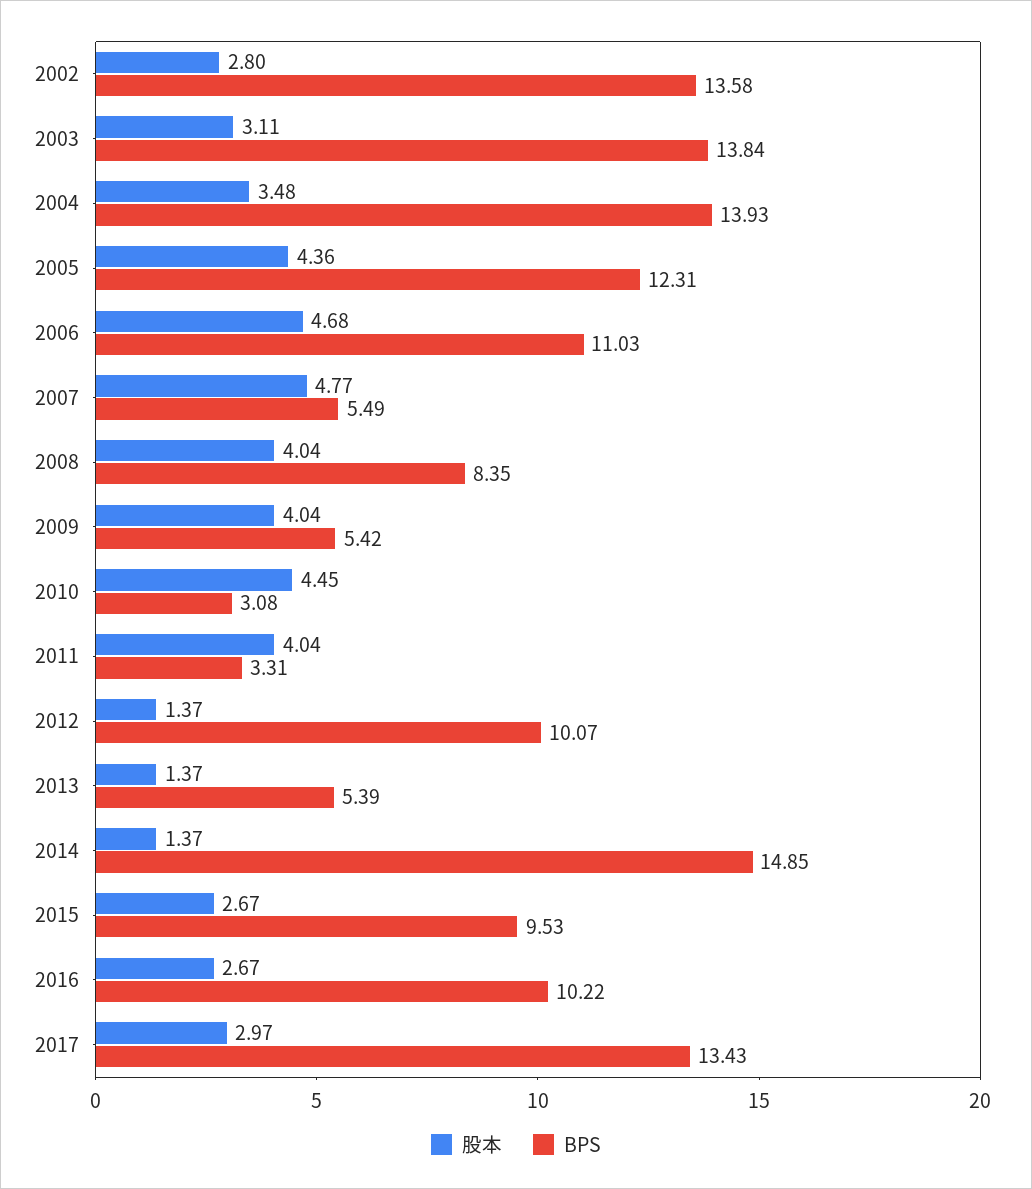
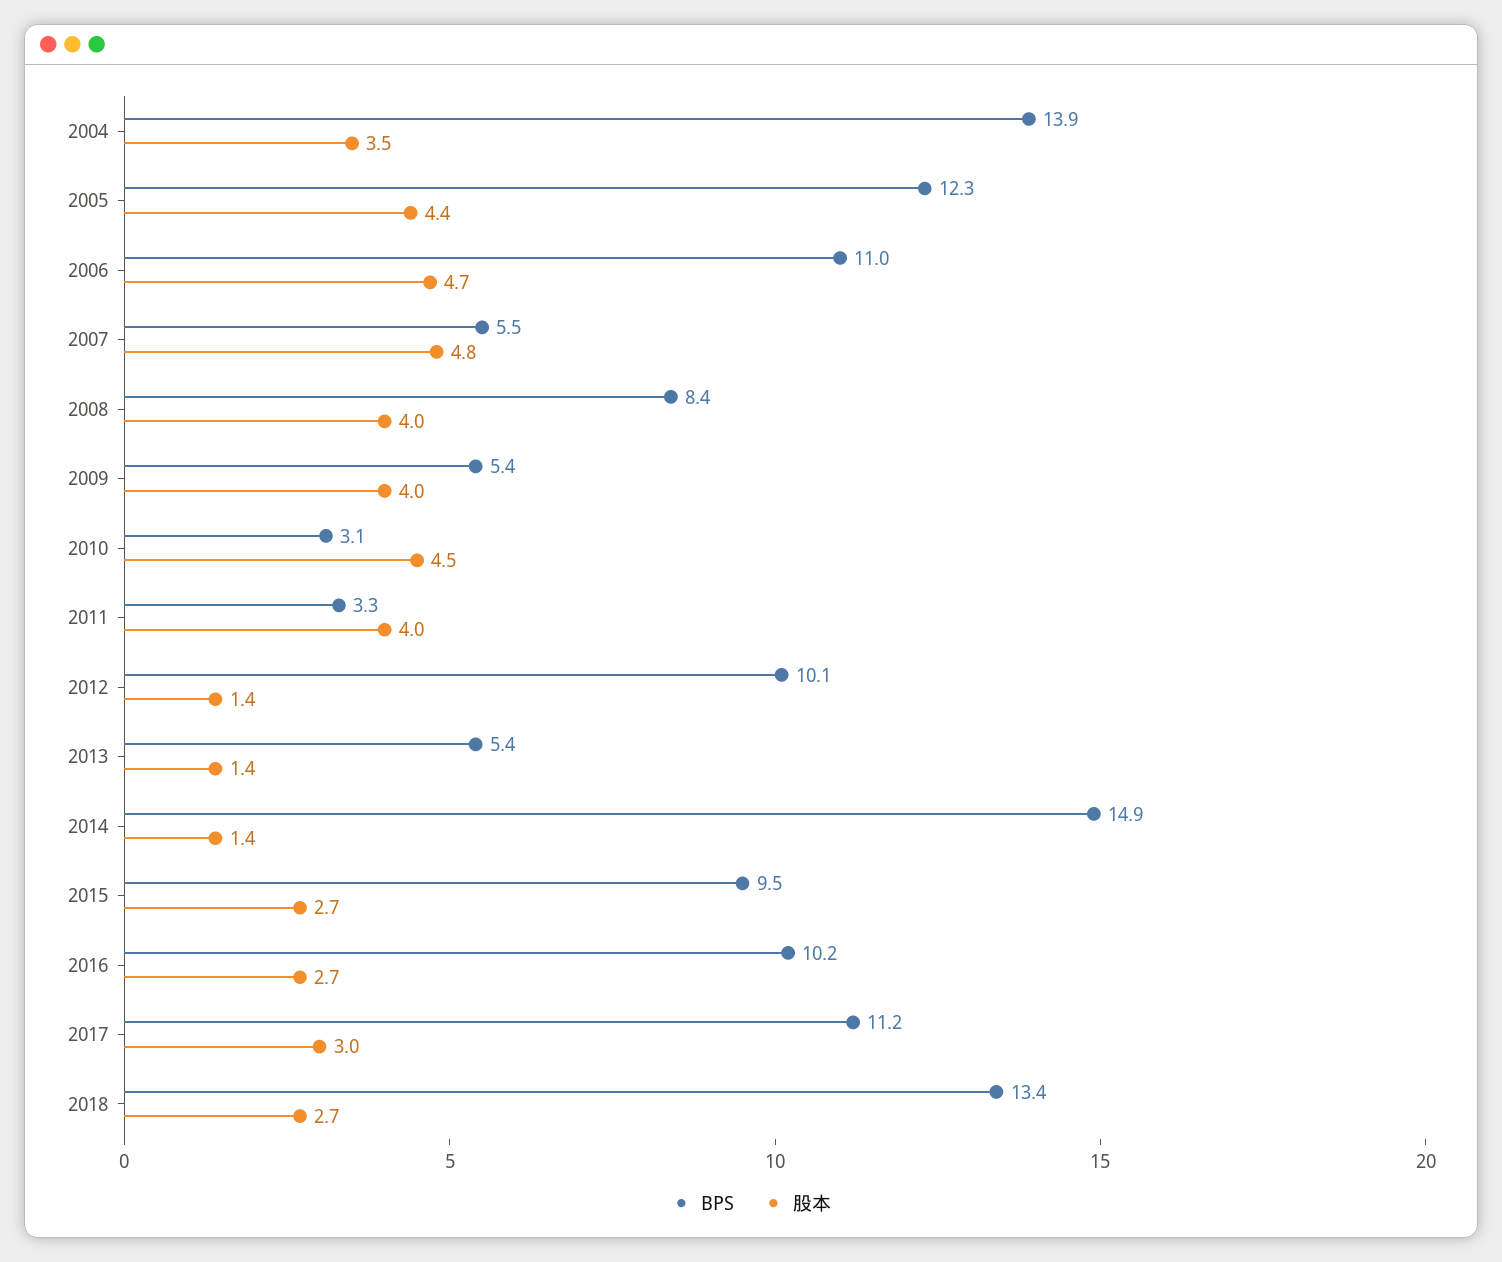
股本, 2002: 2.8 -> none
BPS, 2002: 13.58 -> none
股本, 2003: 3.11 -> none
BPS, 2003: 13.84 -> none
BPS, 2017: 13.43 -> 11.2
BPS, 2018: none -> 13.4
股本, 2018: none -> 2.7

